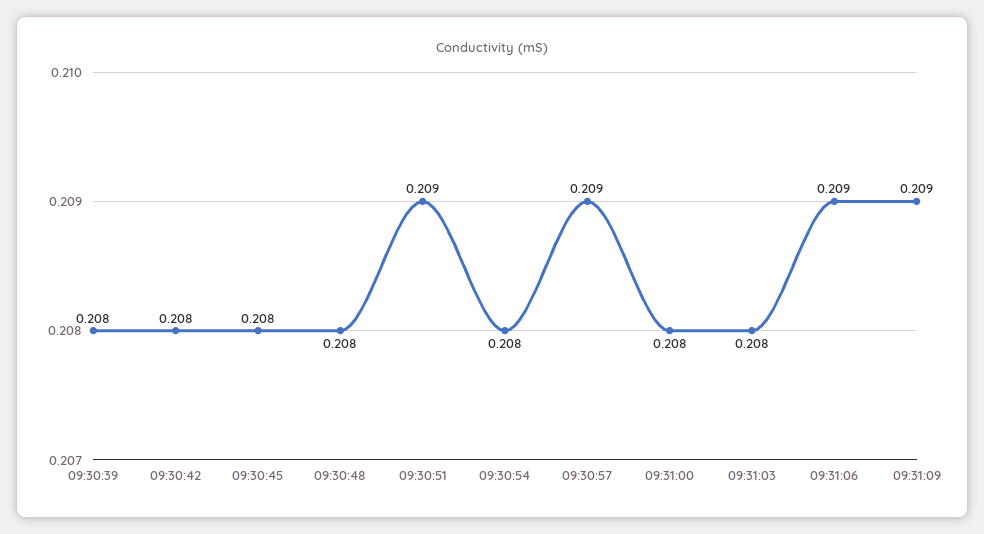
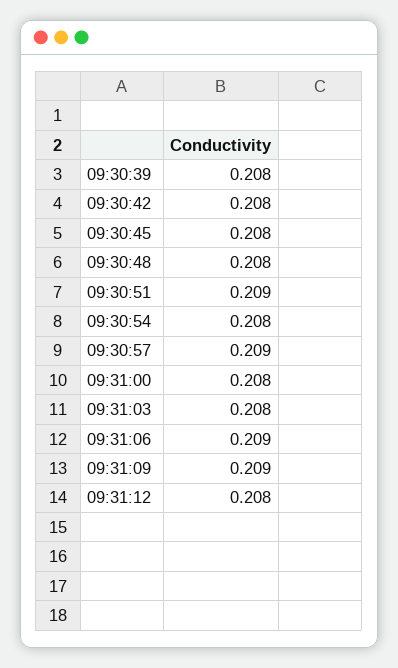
09:31:12: none -> 0.208

